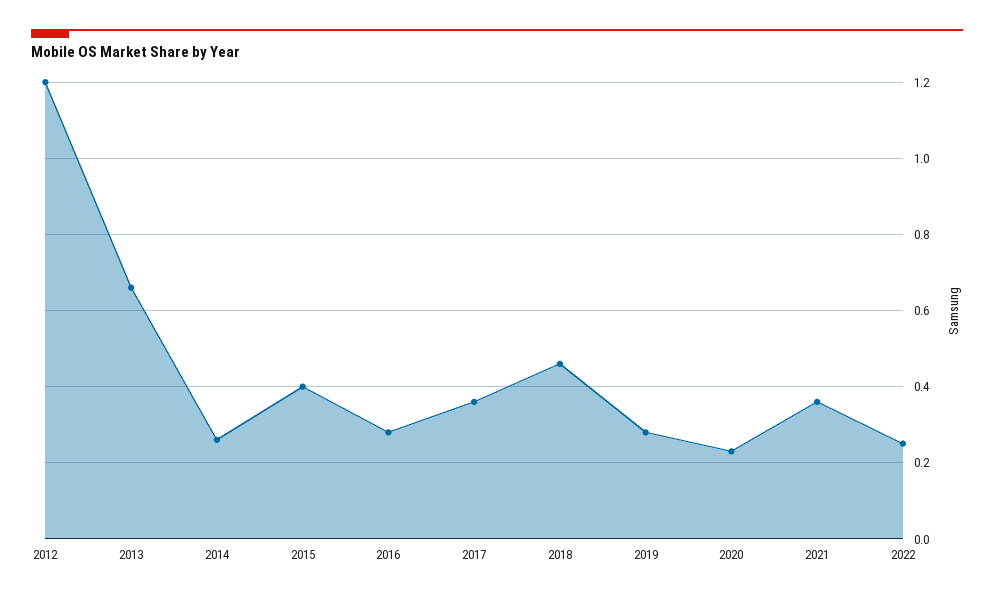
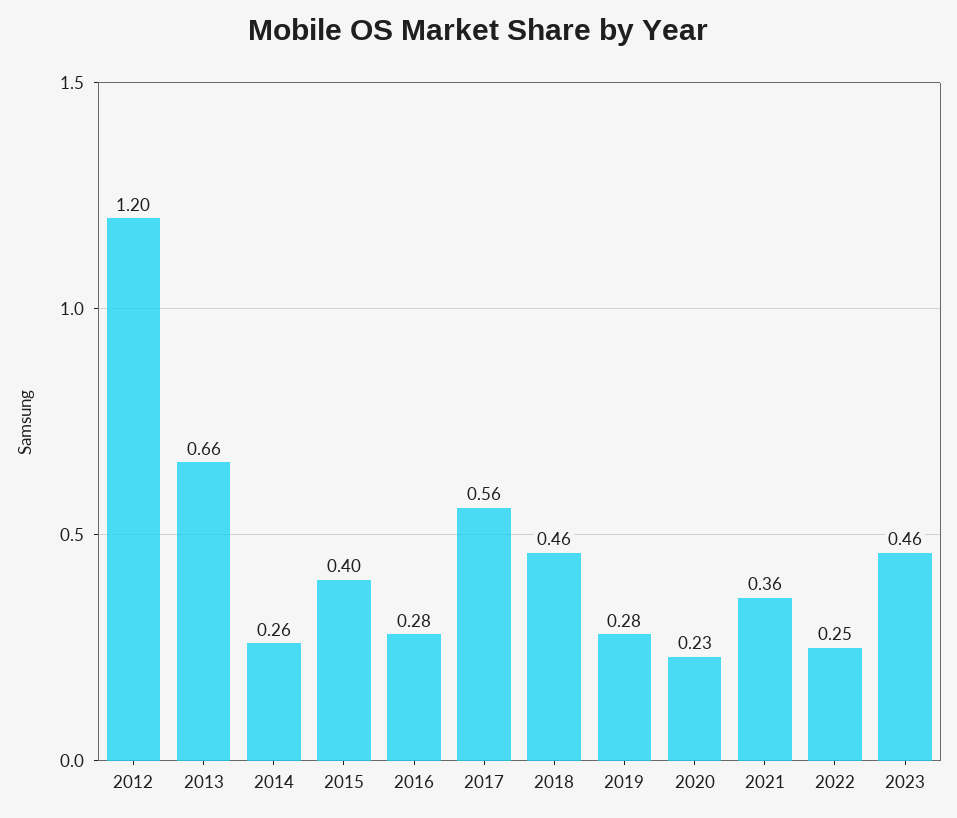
2017: 0.35 -> 0.56
2023: none -> 0.46

